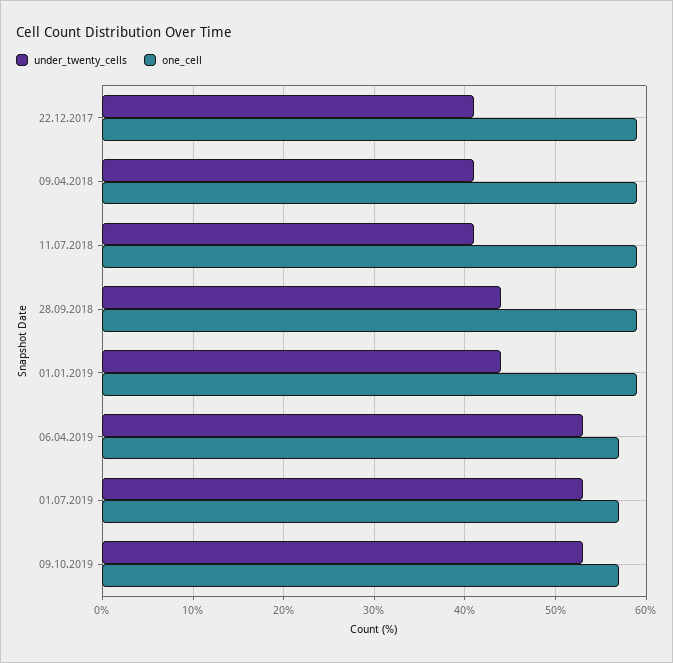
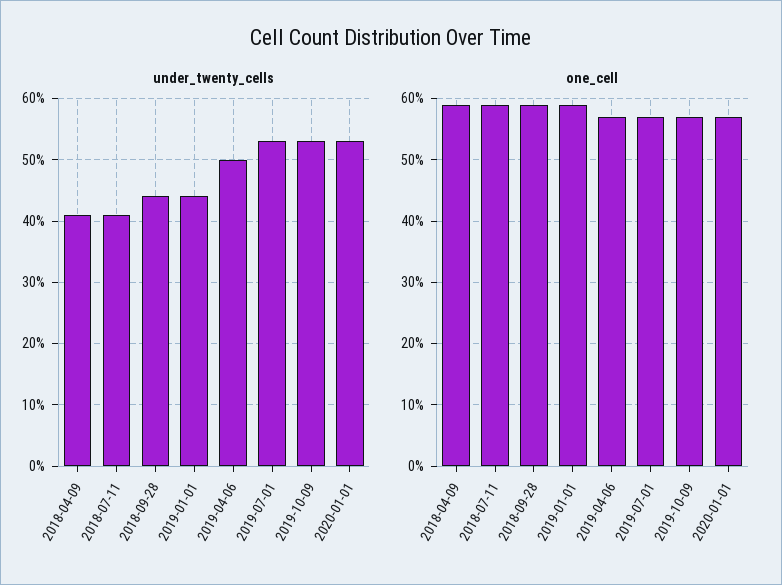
under_twenty_cells, 22.12.2017: 41 -> none
one_cell, 22.12.2017: 59 -> none
under_twenty_cells, 06.04.2019: 53 -> 50
under_twenty_cells, 2020-01-01: none -> 53
one_cell, 2020-01-01: none -> 57

